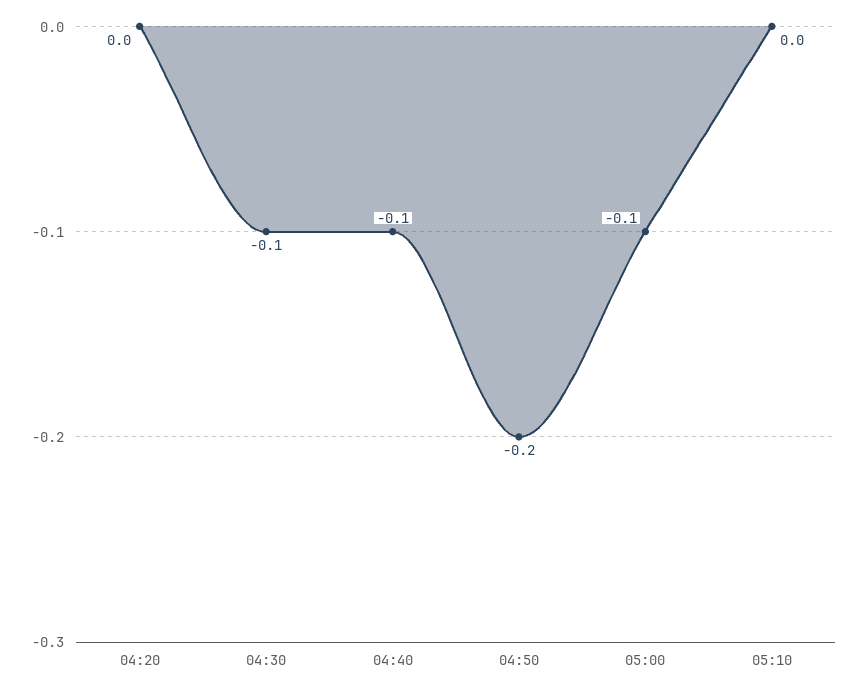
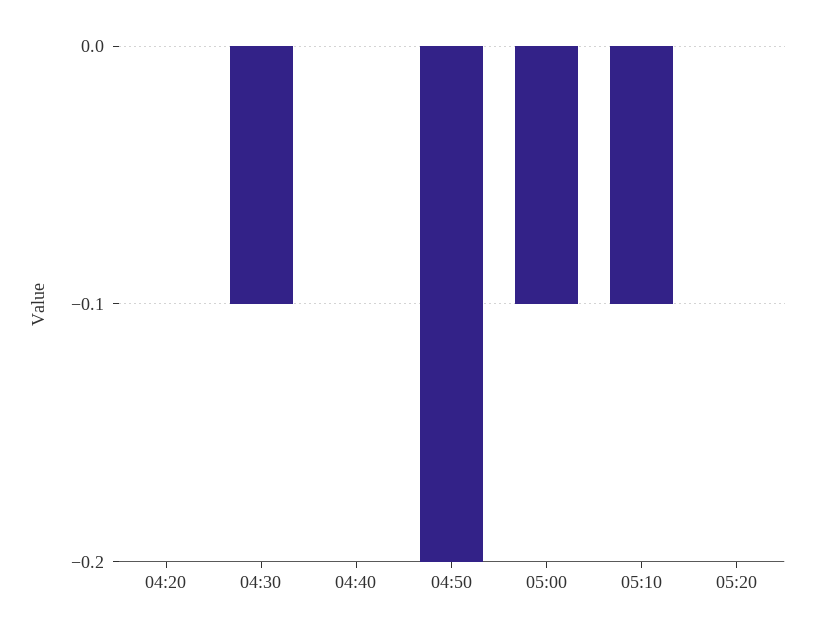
04:40: -0.1 -> 0
05:10: 0 -> -0.1
05:20: none -> 0

